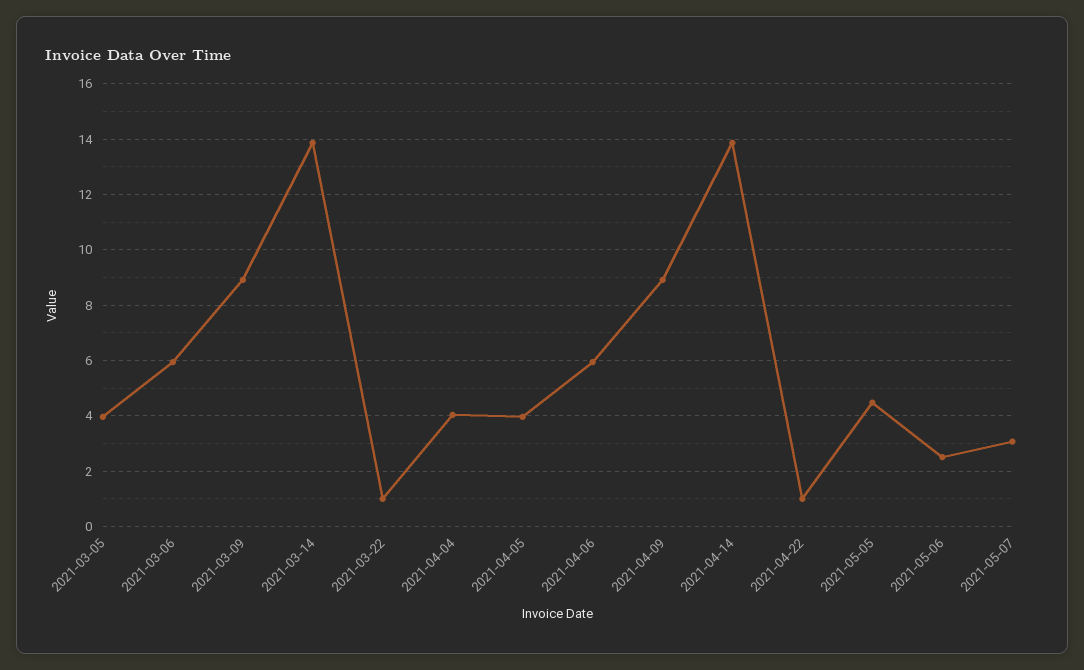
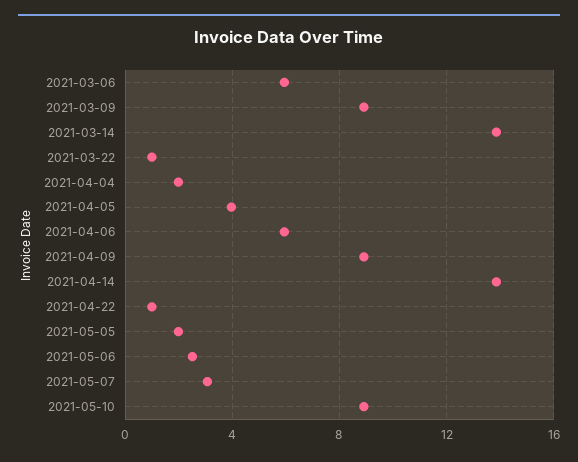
2021-03-05: 4 -> none
2021-04-04: 4 -> 2
2021-05-05: 4.5 -> 2
2021-05-10: none -> 9

